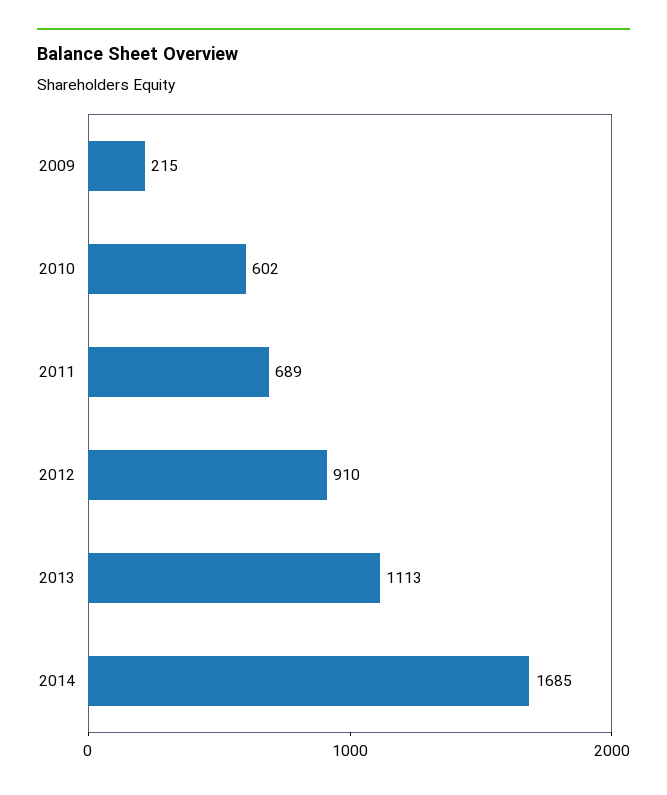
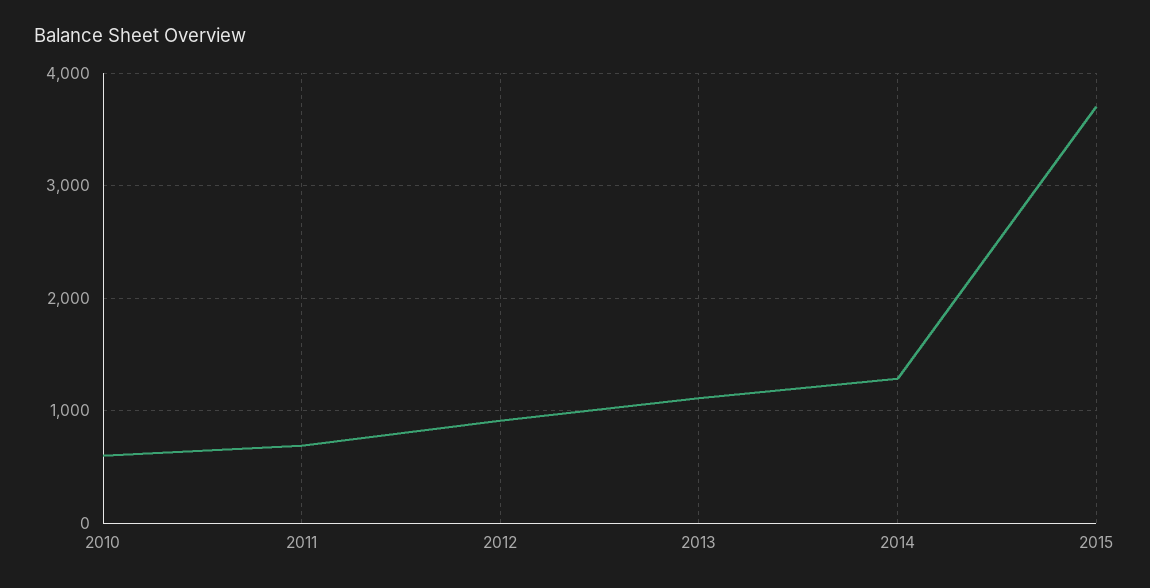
2009: 215 -> none
2014: 1685 -> 1300
2015: none -> 3700

